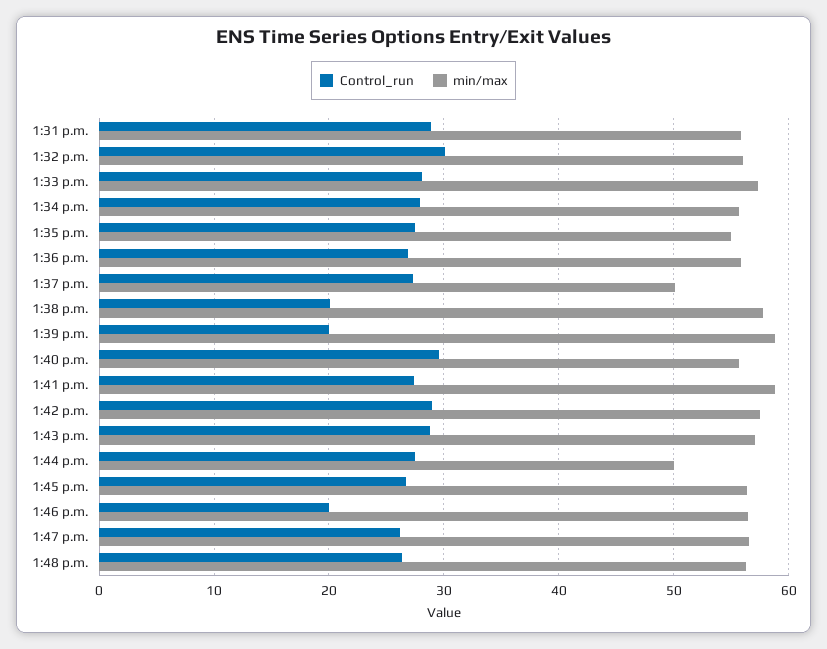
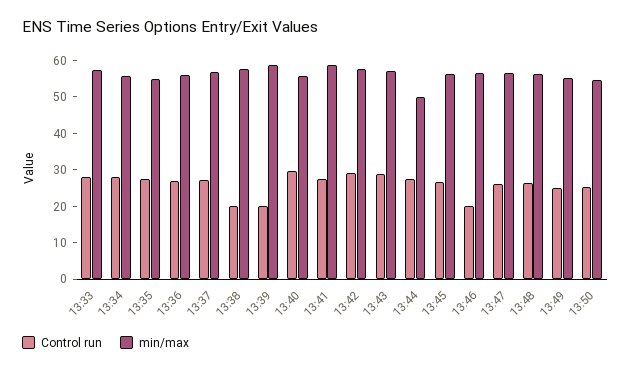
Control_run, 1:31 p.m.: 29 -> none
min/max, 1:31 p.m.: 56 -> none
Control_run, 1:32 p.m.: 30 -> none
min/max, 1:32 p.m.: 56 -> none
min/max, 1:37 p.m.: 50 -> 57.5
Control_run, 13:49: none -> 25
min/max, 13:49: none -> 55
Control_run, 13:50: none -> 25
min/max, 13:50: none -> 55

